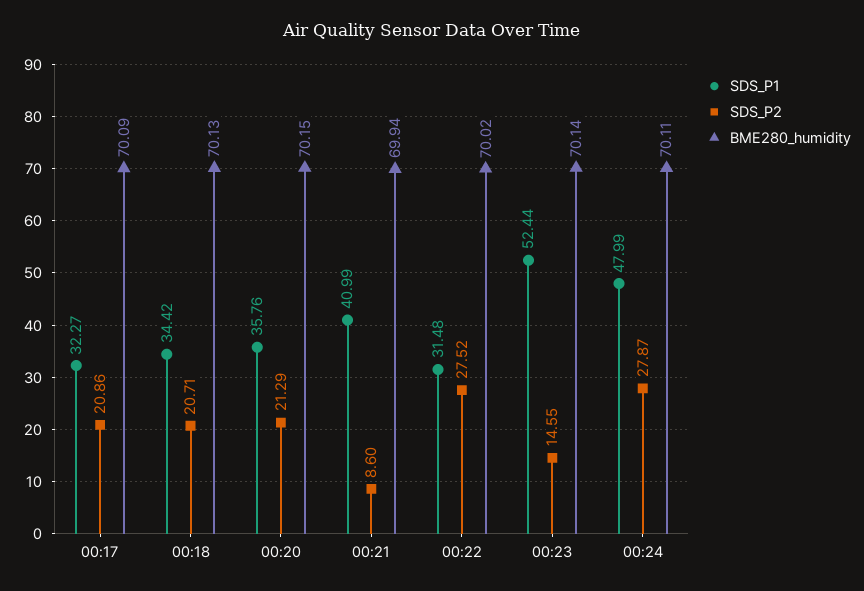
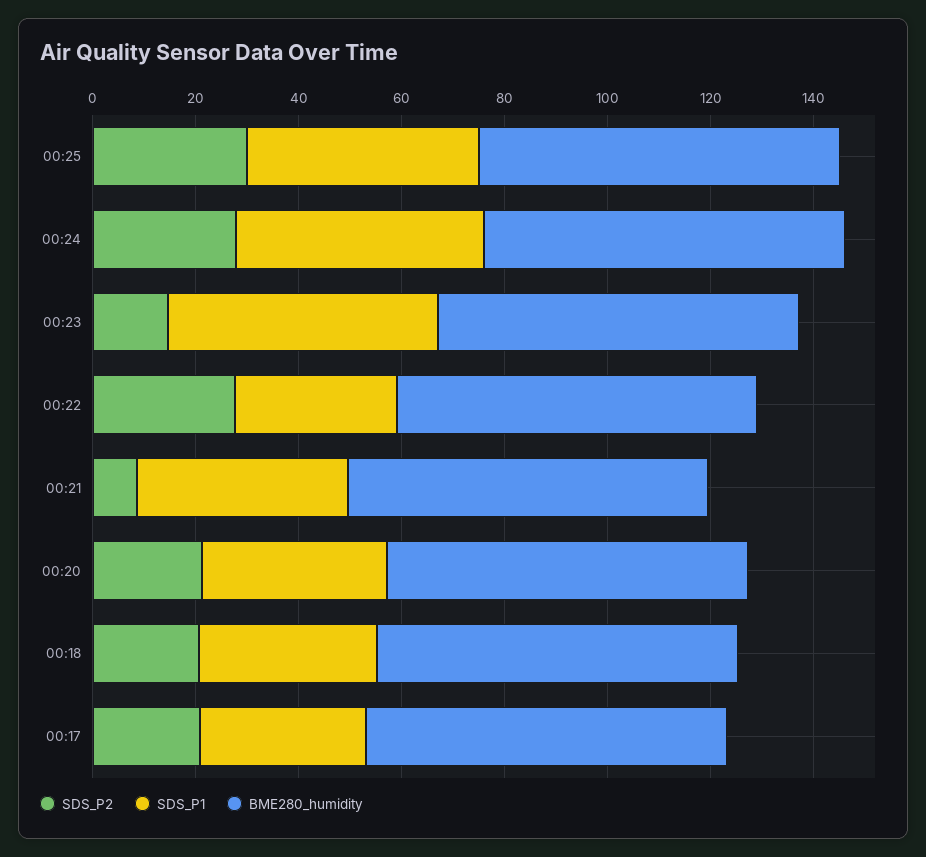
SDS_P2, 00:25: none -> 30
SDS_P1, 00:25: none -> 45
BME280_humidity, 00:25: none -> 70

